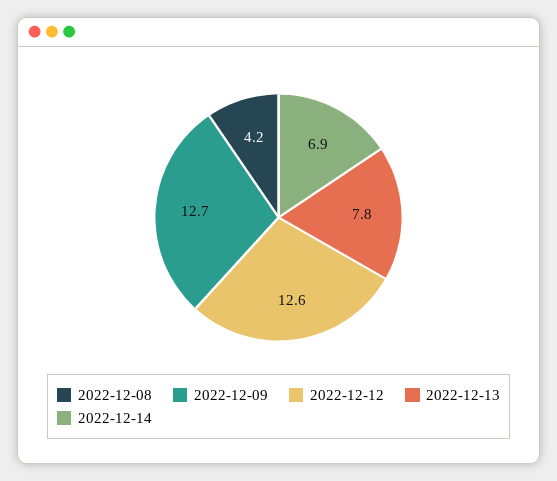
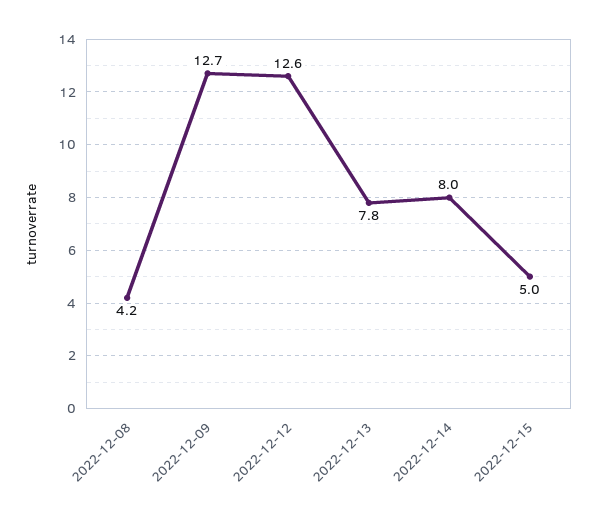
2022-12-14: 6.9 -> 8
2022-12-15: none -> 5

